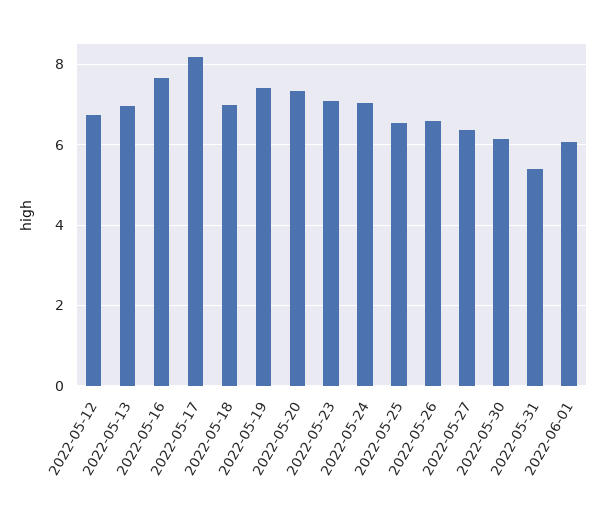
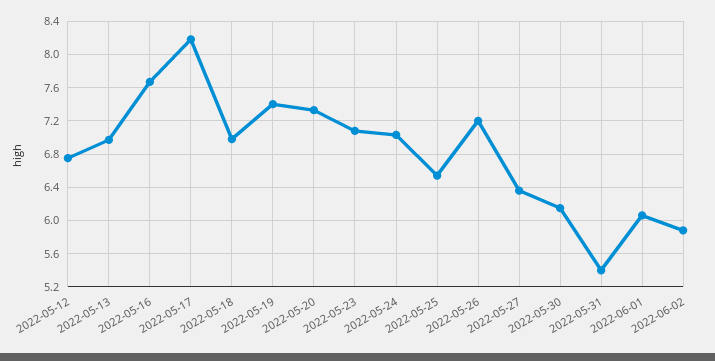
2022-05-26: 6.6 -> 7.2
2022-06-02: none -> 5.9

